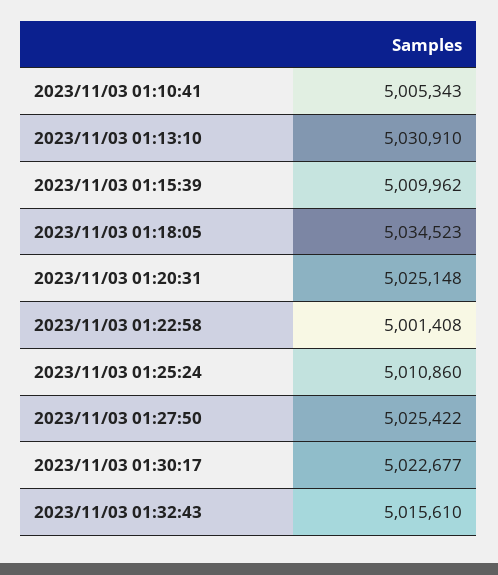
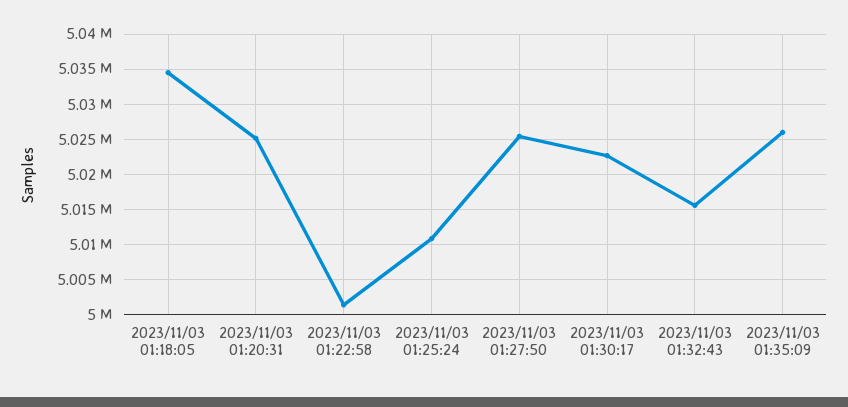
2023/11/03 01:10:41: 5005343 -> none
2023/11/03 01:13:10: 5030910 -> none
2023/11/03 01:15:39: 5009962 -> none
2023/11/03 01:35:09: none -> 5026000

